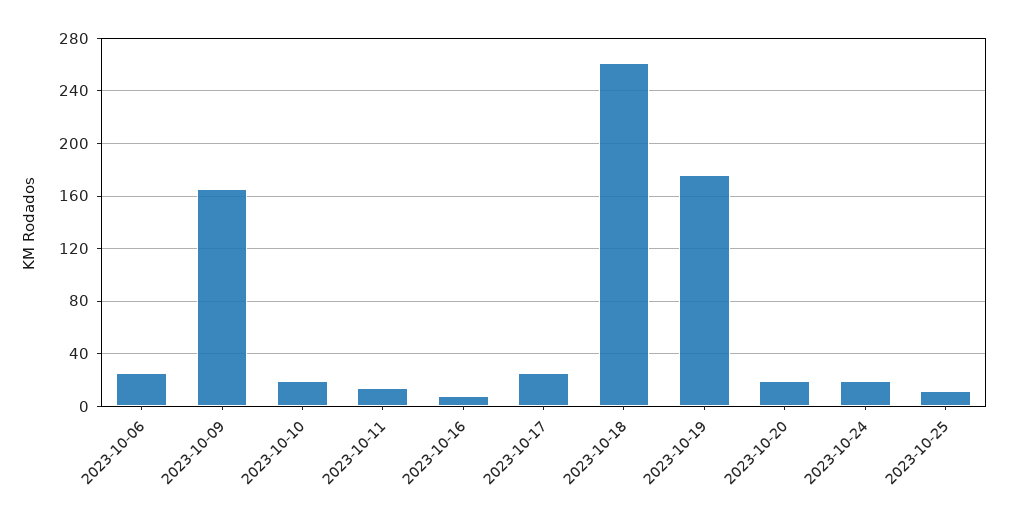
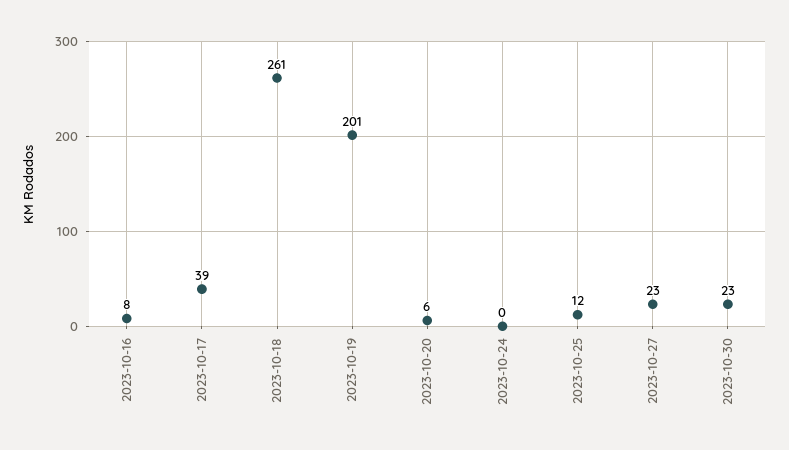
2023-10-06: 25 -> none
2023-10-09: 165 -> none
2023-10-10: 20 -> none
2023-10-11: 15 -> none
2023-10-17: 25 -> 39
2023-10-19: 175 -> 201
2023-10-20: 20 -> 6
2023-10-24: 20 -> 0
2023-10-27: none -> 23
2023-10-30: none -> 23

